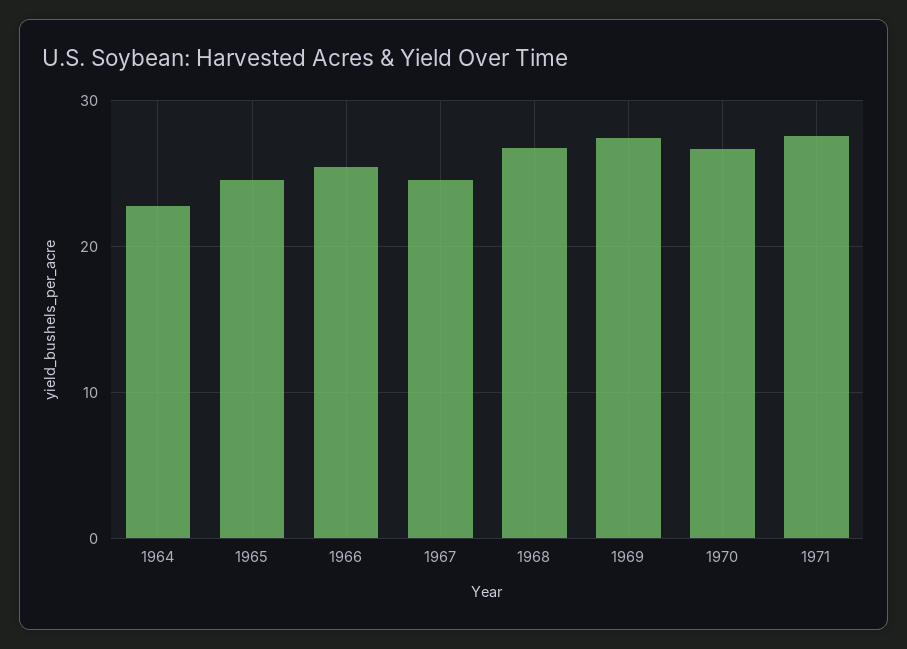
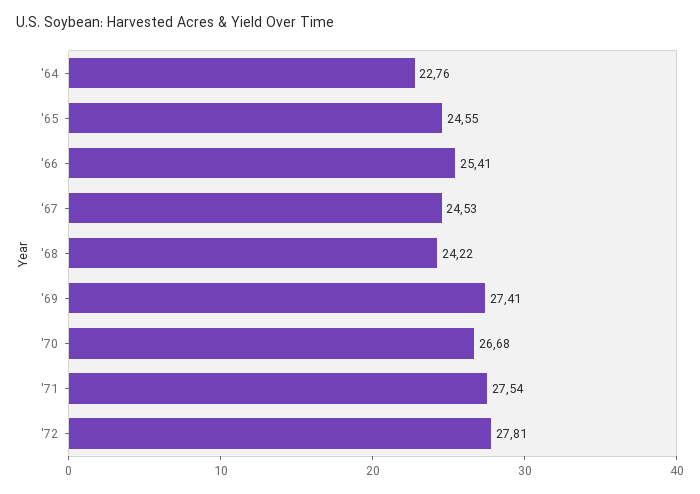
1968: 27 -> 24.22
'72: none -> 27.81

